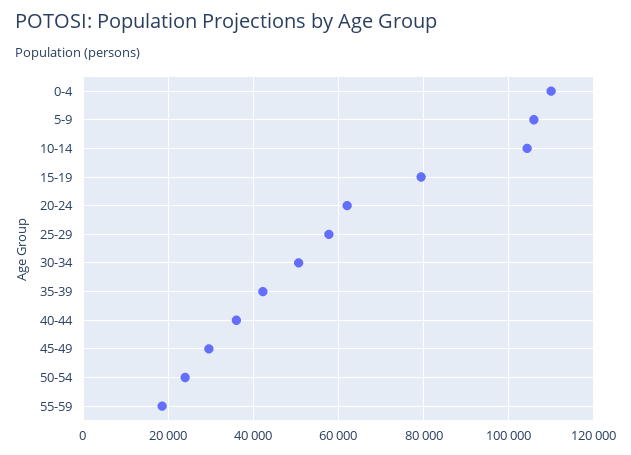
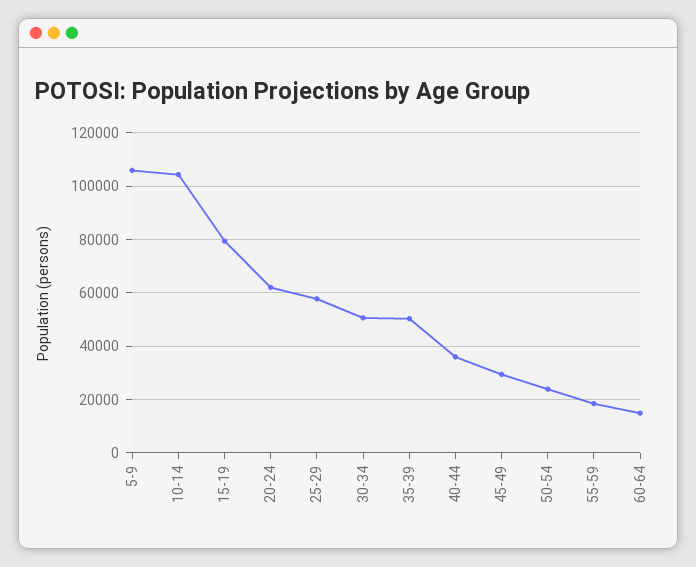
0-4: 110000 -> none
35-39: 42000 -> 50000
60-64: none -> 15000

